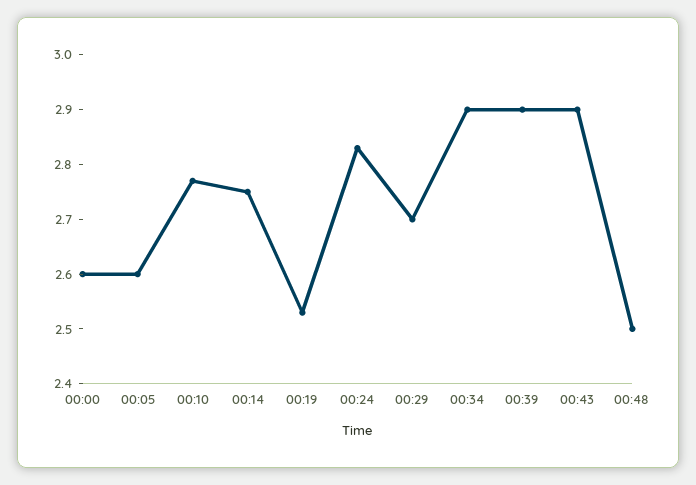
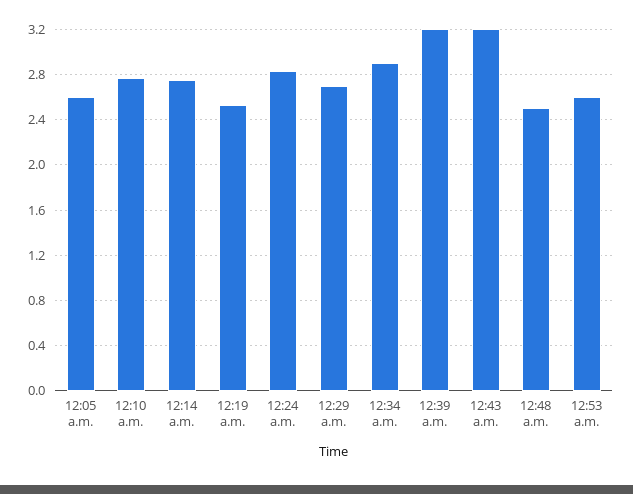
00:00: 2.6 -> none
00:39: 2.9 -> 3.2
00:43: 2.9 -> 3.2
12:53 a.m.: none -> 2.6

